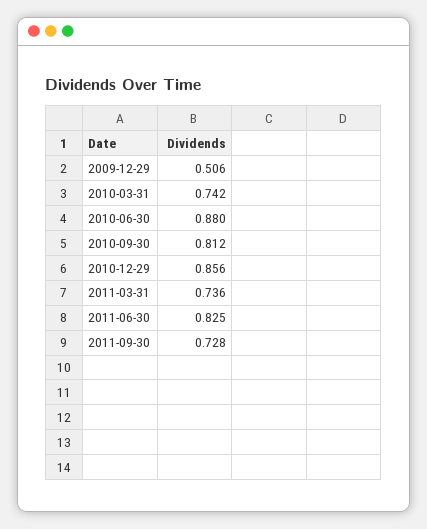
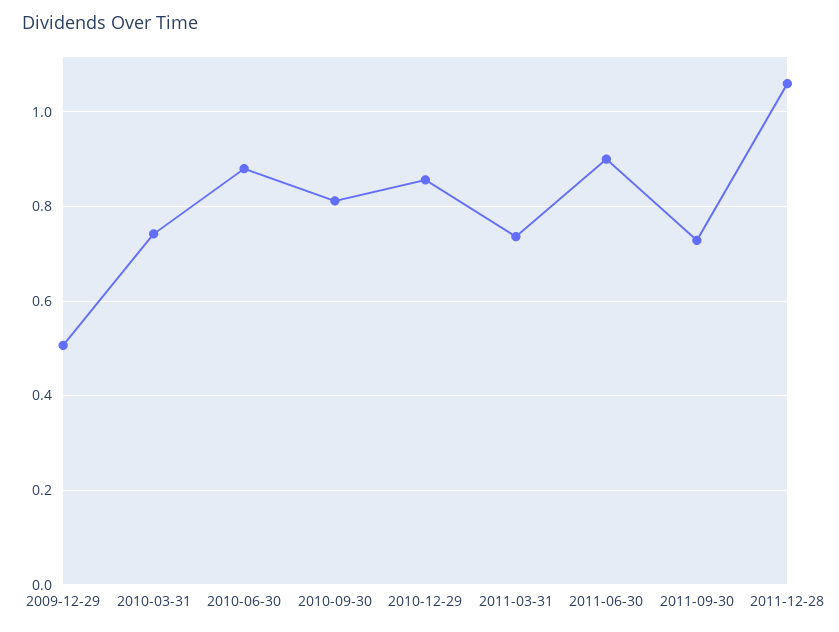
2011-06-30: 0.825 -> 0.9
2011-12-28: none -> 1.06

